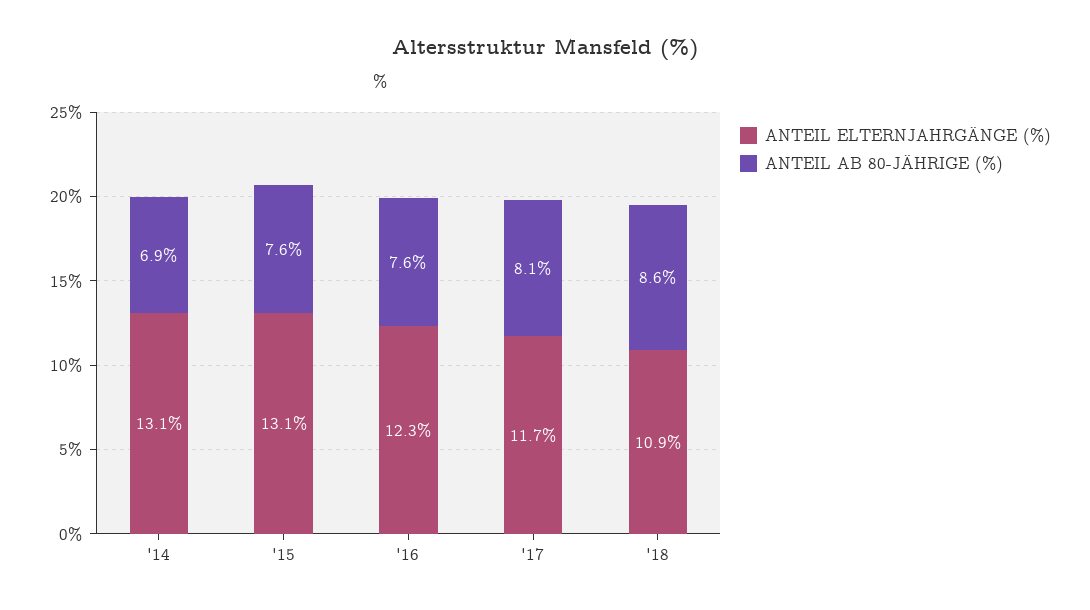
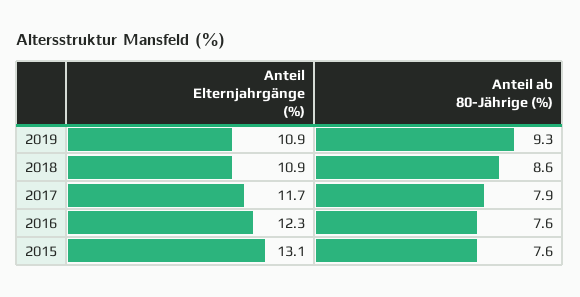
ANTEIL ELTERNJAHRGÄNGE (%), '14: 13.1 -> none
ANTEIL AB 80-JÄHRIGE (%), '14: 6.9 -> none
ANTEIL AB 80-JÄHRIGE (%), '17: 8.1 -> 7.9
ANTEIL ELTERNJAHRGÄNGE (%), 2019: none -> 10.9
ANTEIL AB 80-JÄHRIGE (%), 2019: none -> 9.3

